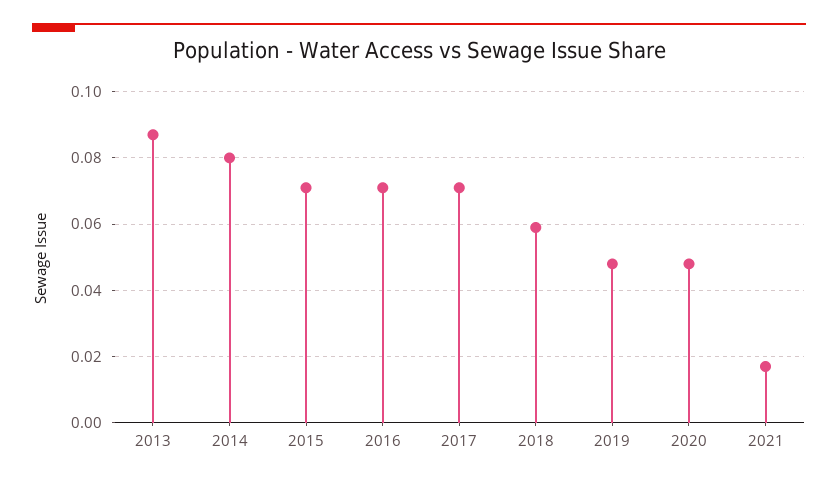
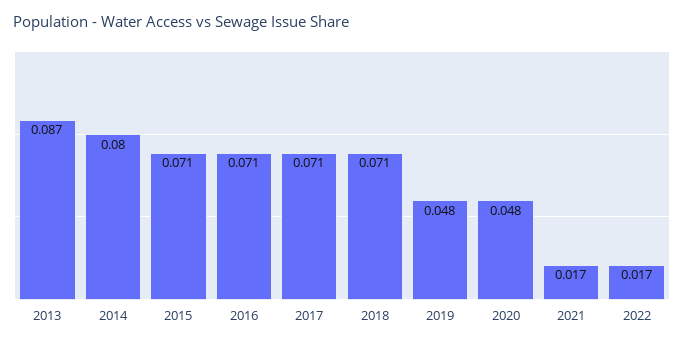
2018: 0.06 -> 0.071
2022: none -> 0.017

